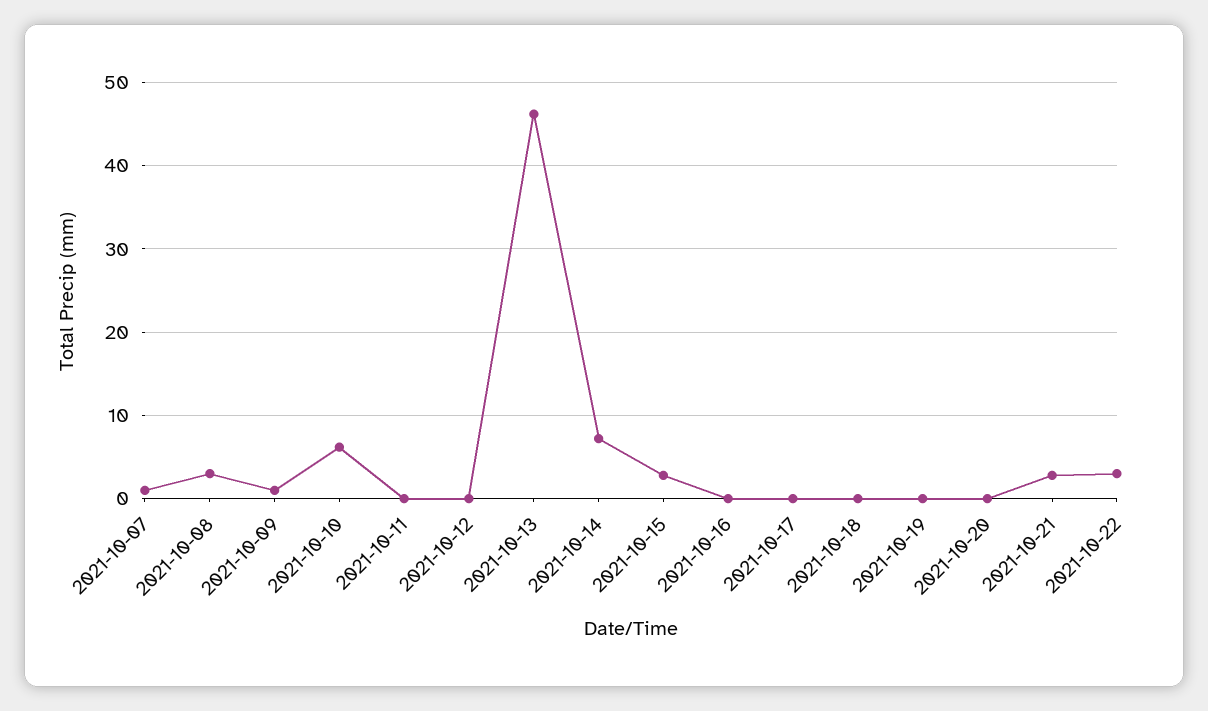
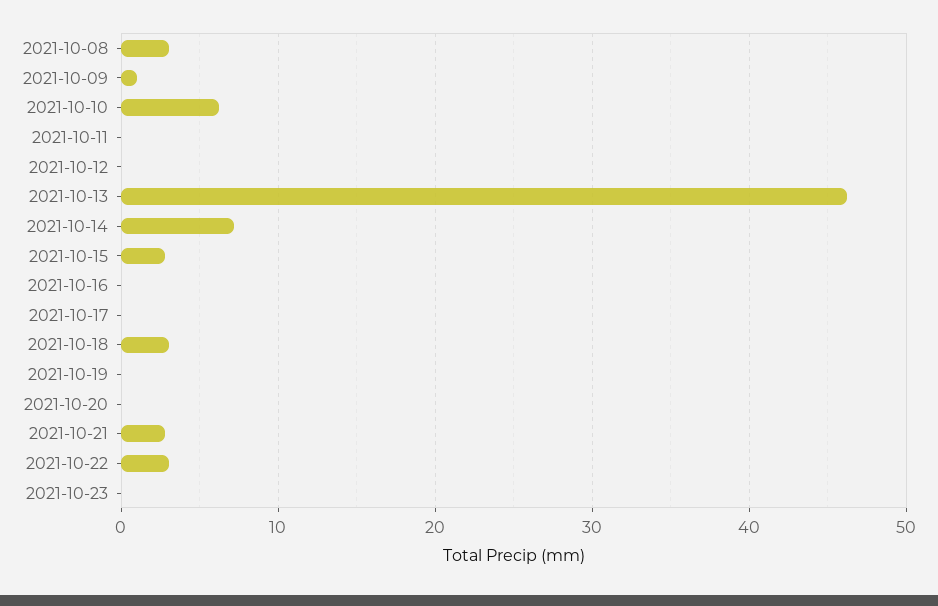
2021-10-07: 1 -> none
2021-10-18: 0 -> 3
2021-10-23: none -> 0

